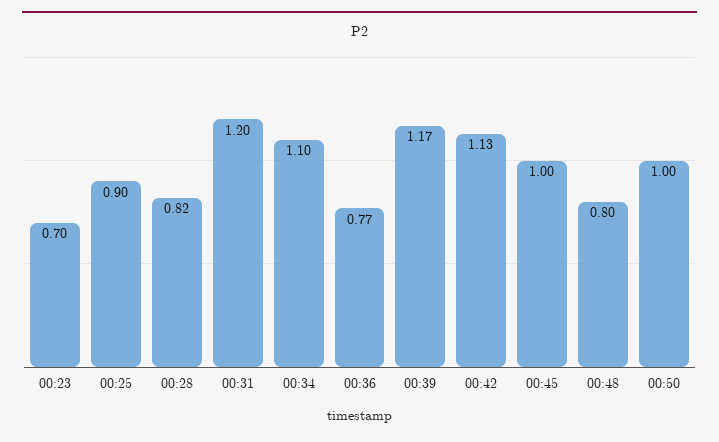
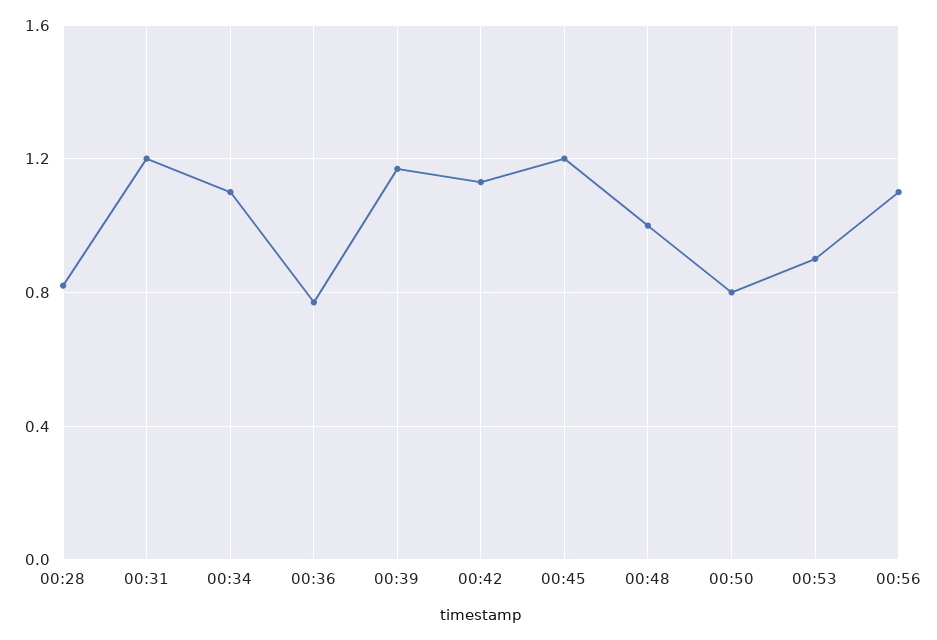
00:23: 0.7 -> none
00:25: 0.9 -> none
00:45: 1 -> 1.2
00:48: 0.8 -> 1
00:50: 1 -> 0.8
00:53: none -> 0.9
00:56: none -> 1.1

